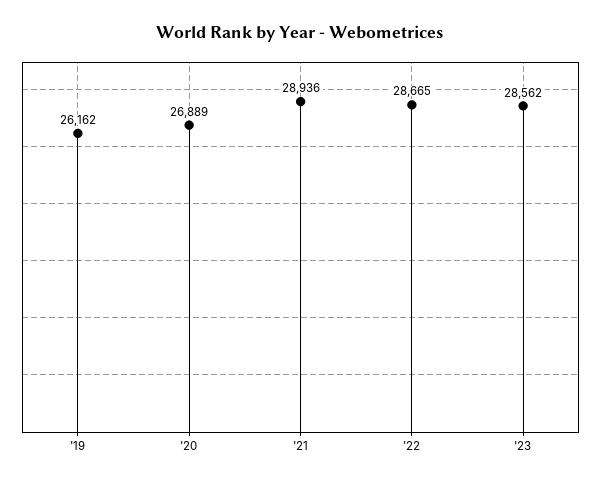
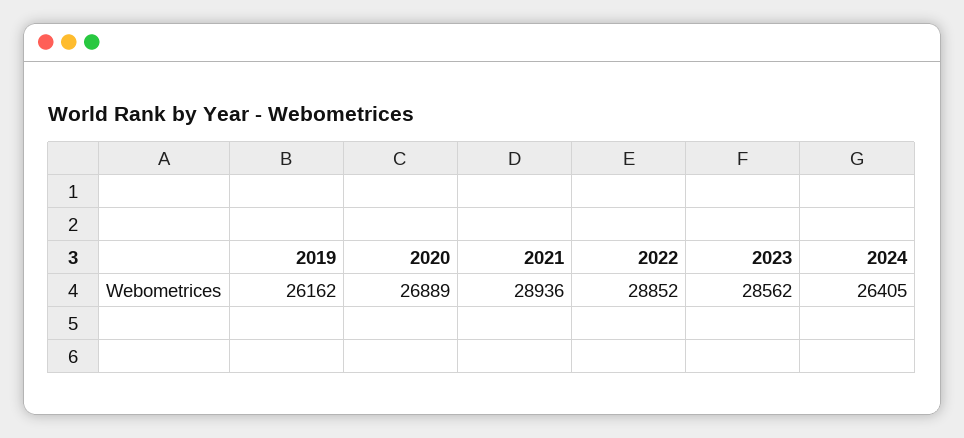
'22: 28665 -> 28852
2024: none -> 26405

